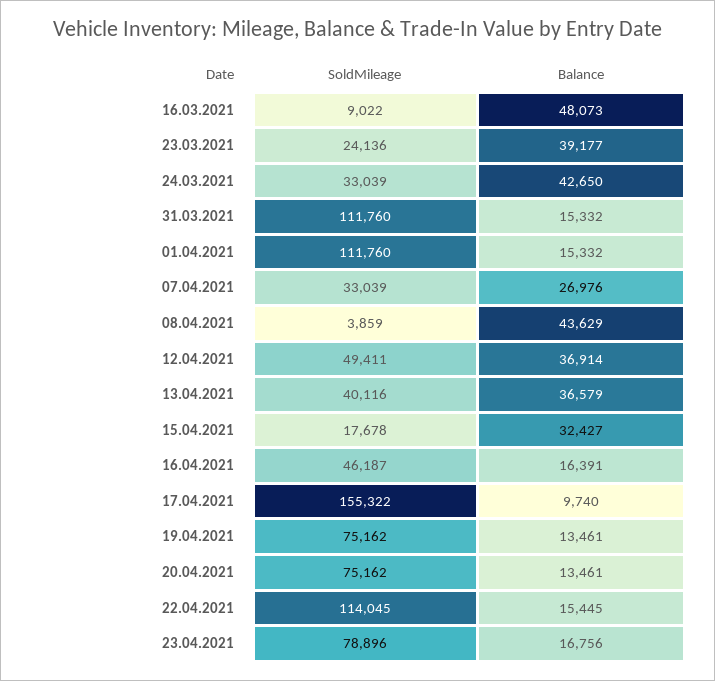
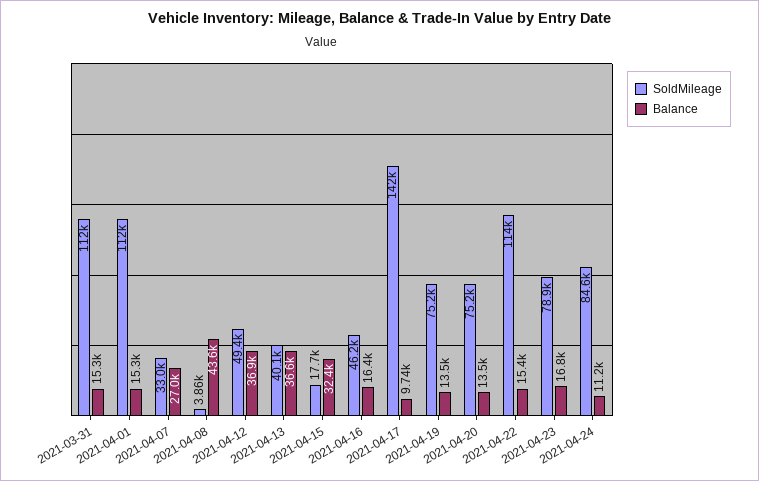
SoldMileage, 16.03.2021: 9022 -> none
Balance, 16.03.2021: 48073 -> none
SoldMileage, 23.03.2021: 24136 -> none
Balance, 23.03.2021: 39177 -> none
SoldMileage, 24.03.2021: 33039 -> none
Balance, 24.03.2021: 42650 -> none
SoldMileage, 17.04.2021: 155322 -> 142000
SoldMileage, 2021-04-24: none -> 84600
Balance, 2021-04-24: none -> 11200

